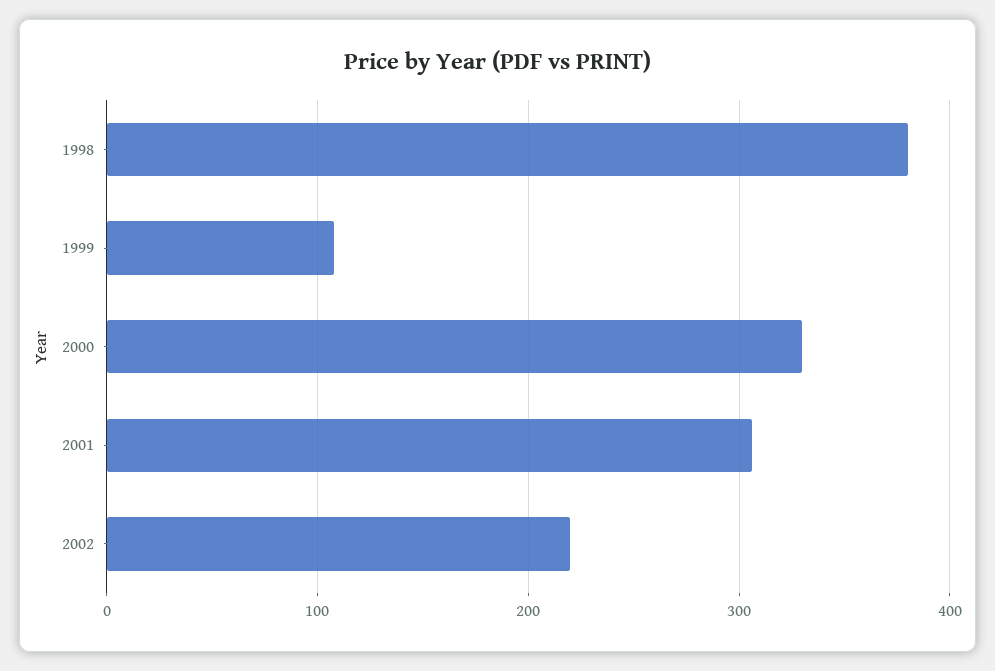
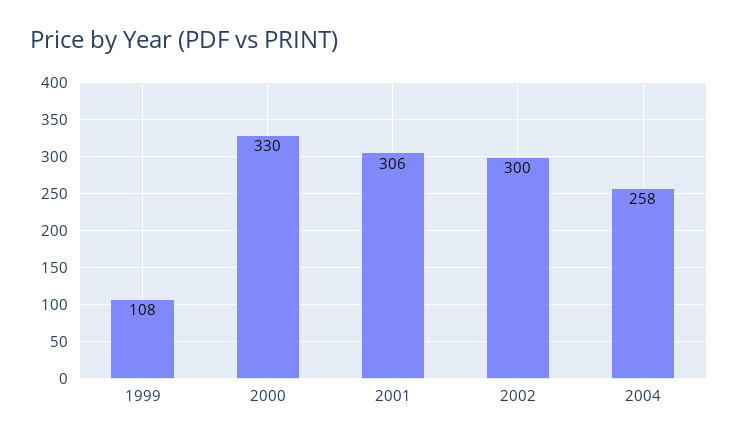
1998: 380 -> none
2002: 220 -> 300
2004: none -> 258

